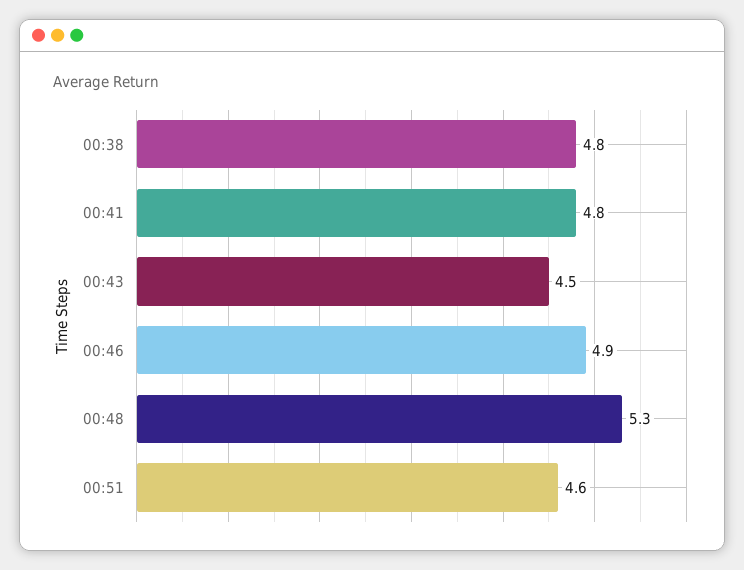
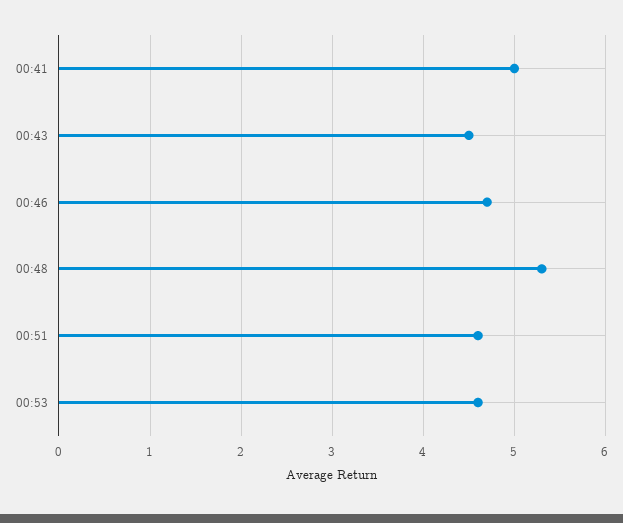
00:38: 4.8 -> none
00:41: 4.8 -> 5
00:46: 4.9 -> 4.7
00:53: none -> 4.6

